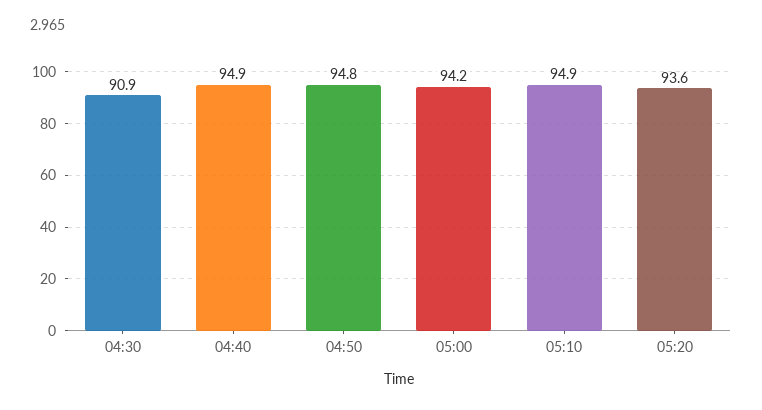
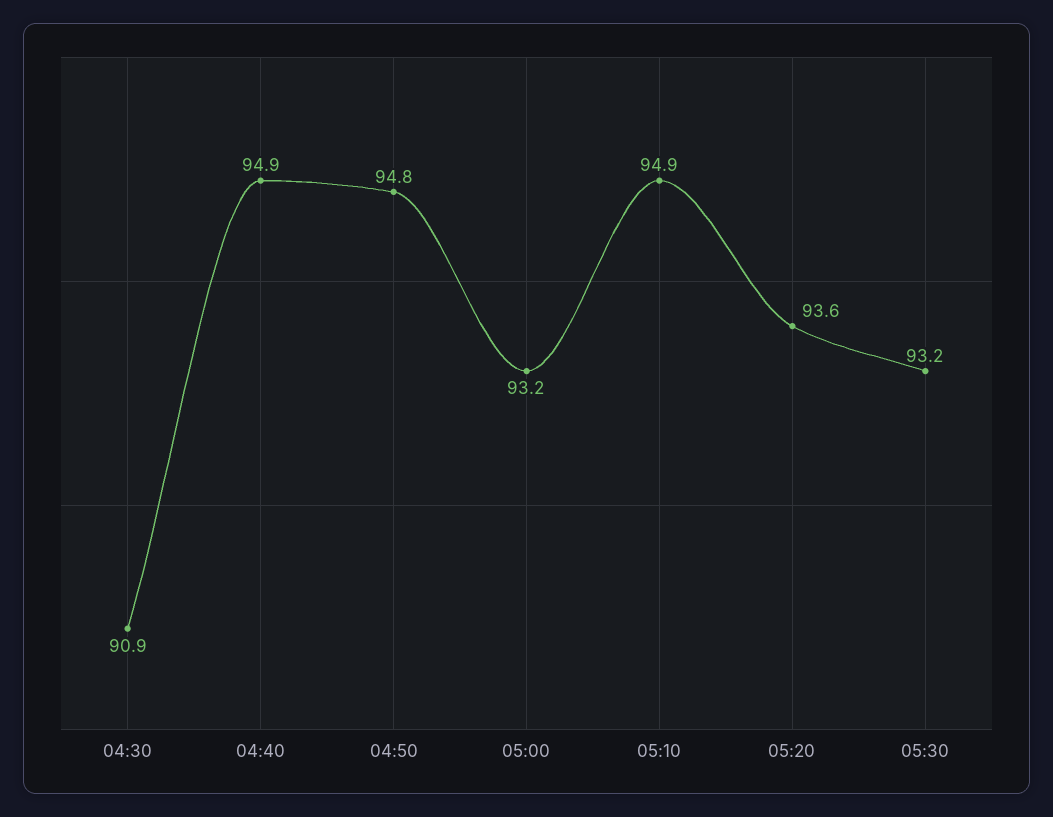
05:00: 94.2 -> 93.2
05:30: none -> 93.2

